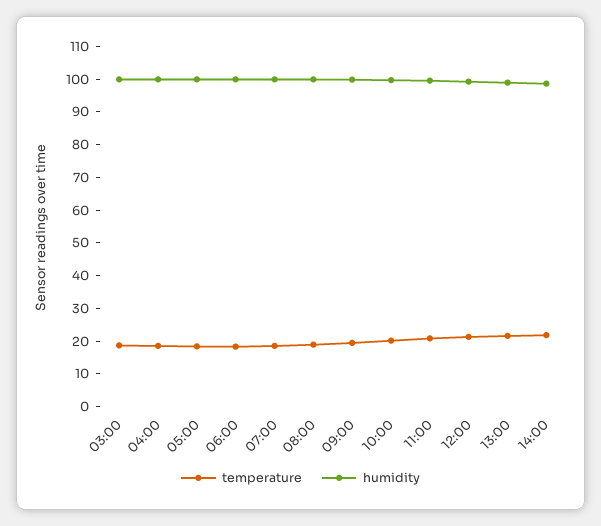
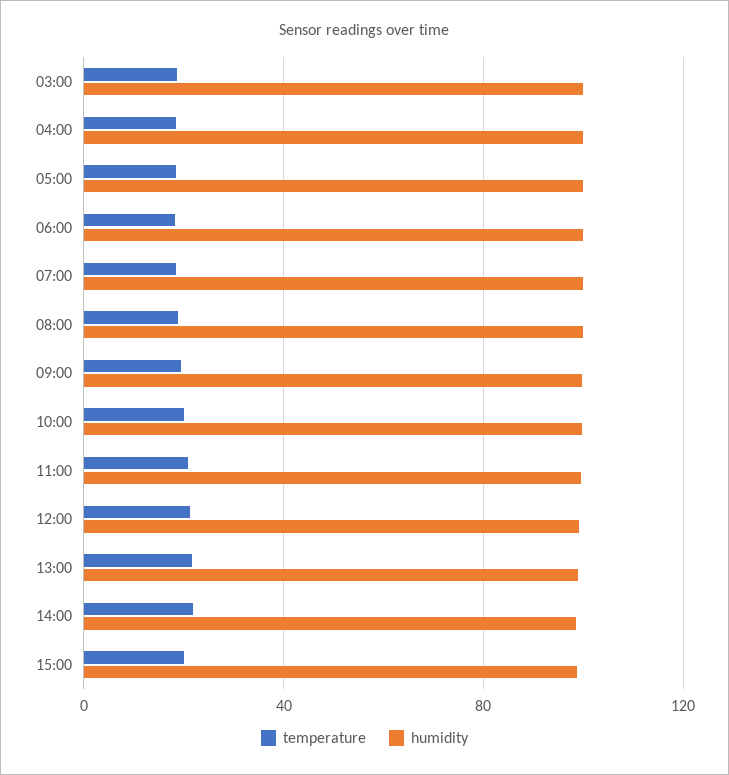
temperature, 15:00: none -> 20
humidity, 15:00: none -> 100

